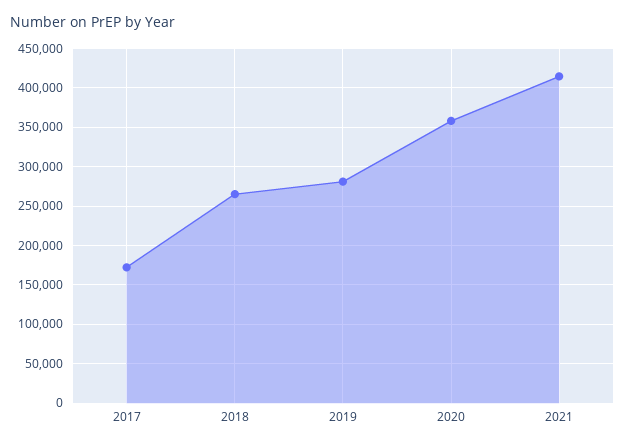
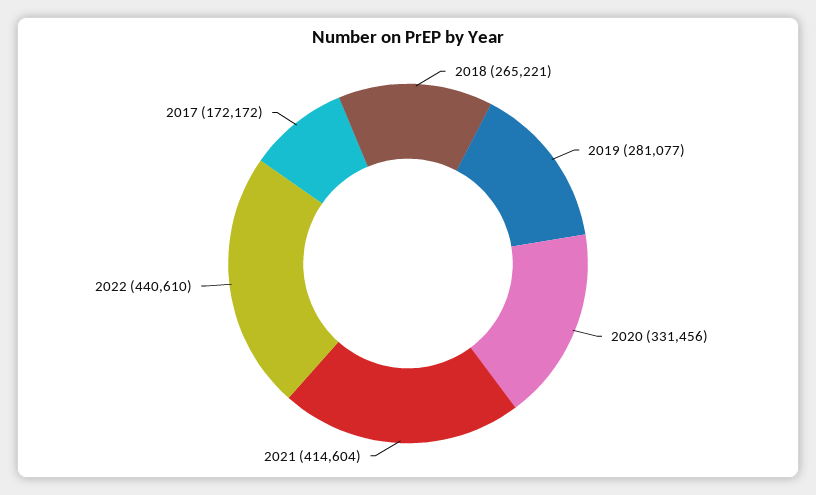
2020: 360000 -> 331456
2022: none -> 440610

